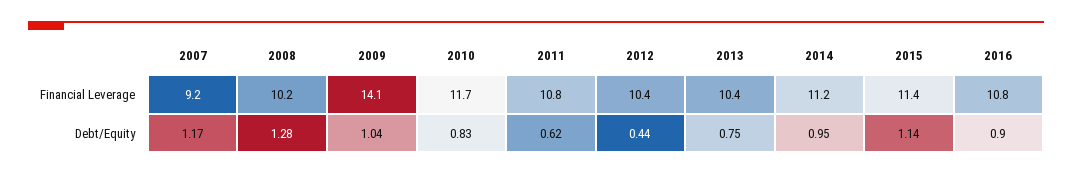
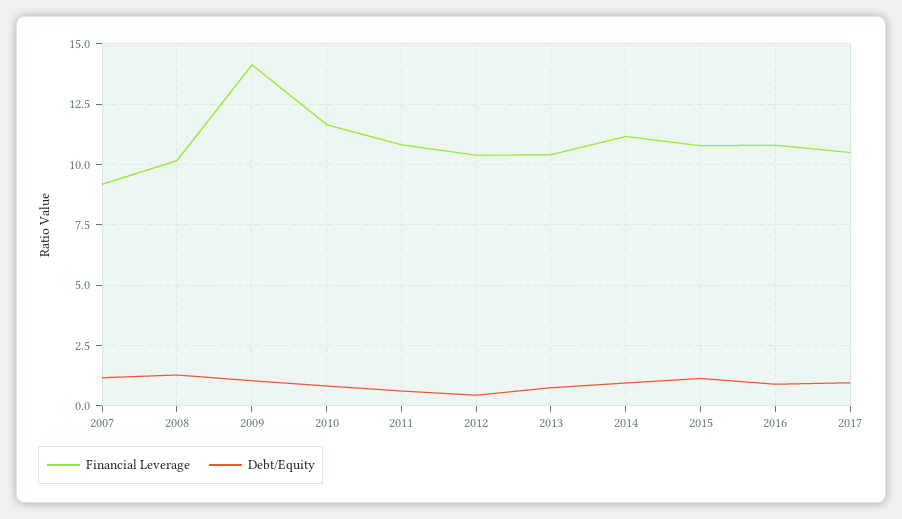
Financial Leverage, 2015: 11.4 -> 10.75
Financial Leverage, 2017: none -> 10.5
Debt/Equity, 2017: none -> 1

